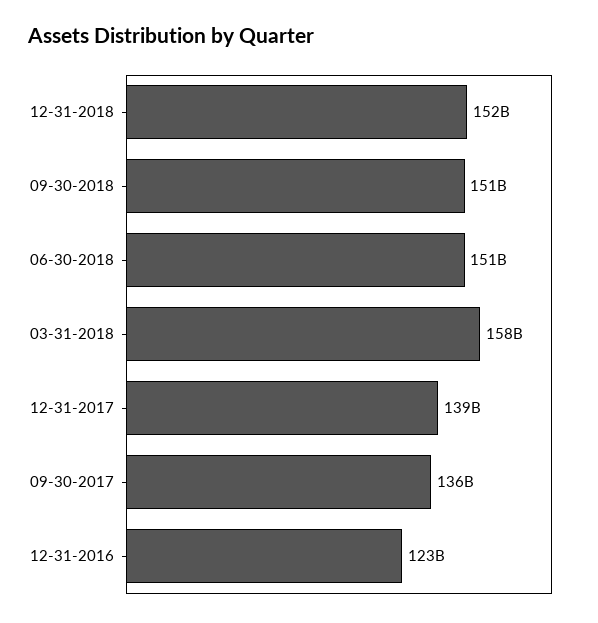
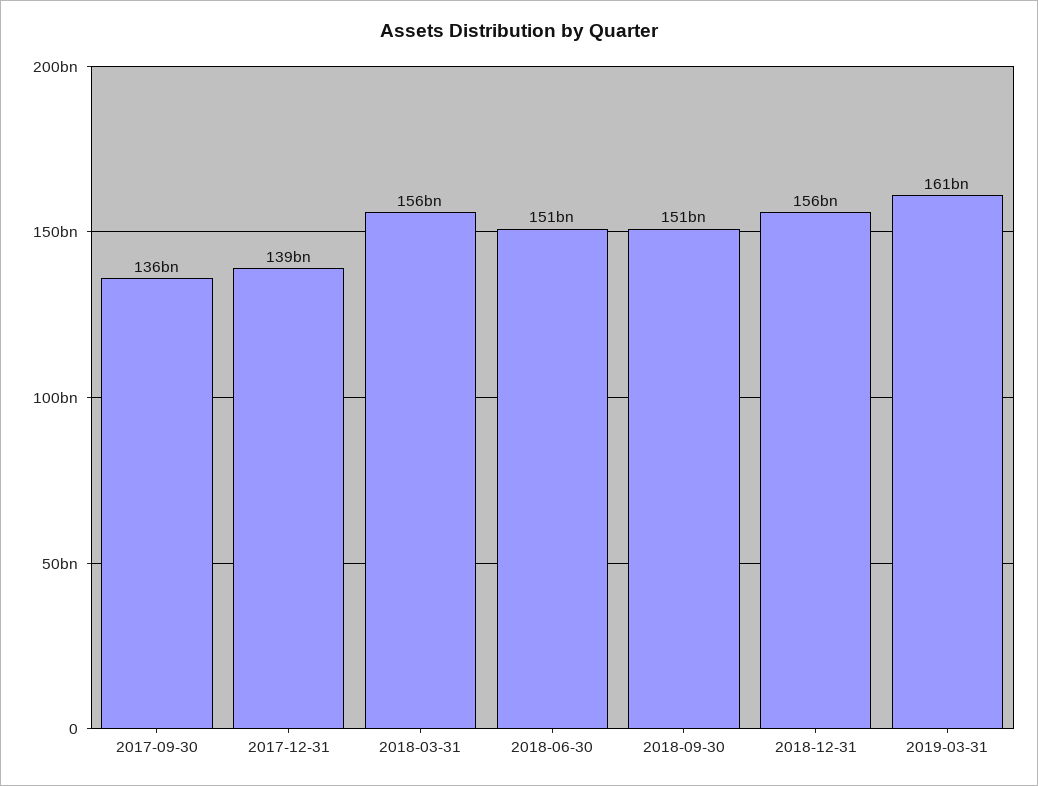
12-31-2018: 152000000000 -> 156000000000
03-31-2018: 158000000000 -> 156000000000
12-31-2016: 123000000000 -> none
2019-03-31: none -> 161000000000

